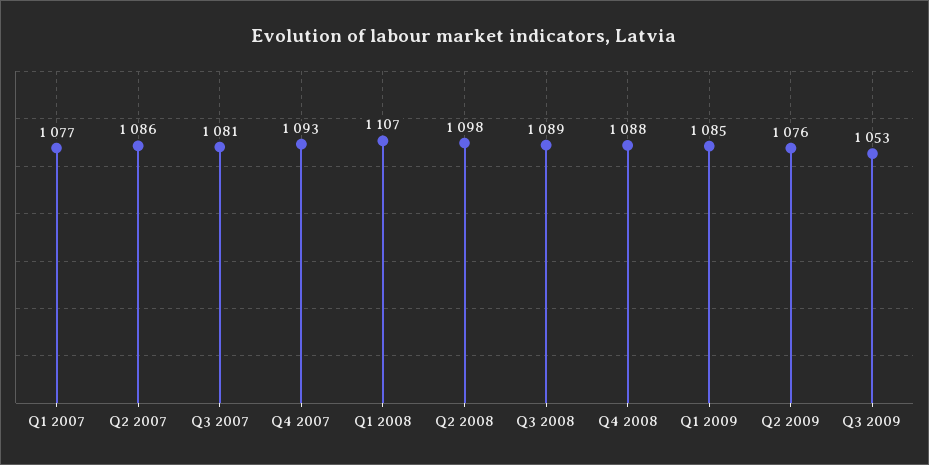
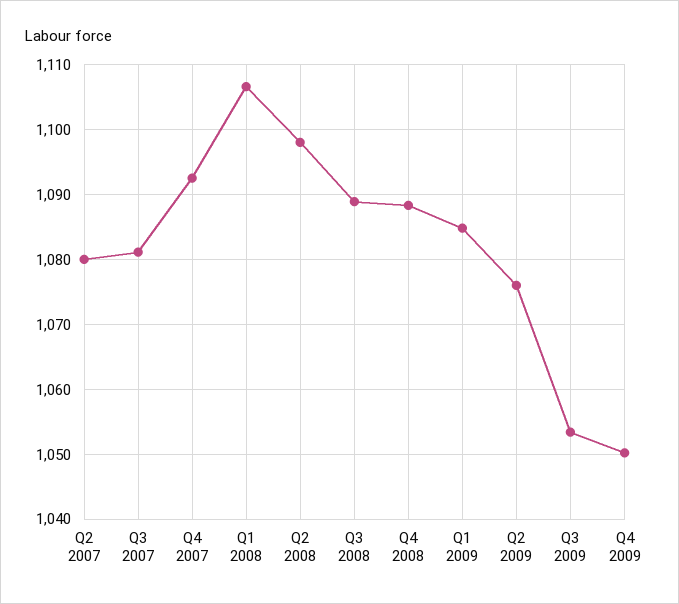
Q1 2007: 1077 -> none
Q2 2007: 1086 -> 1080
Q4 2009: none -> 1050

